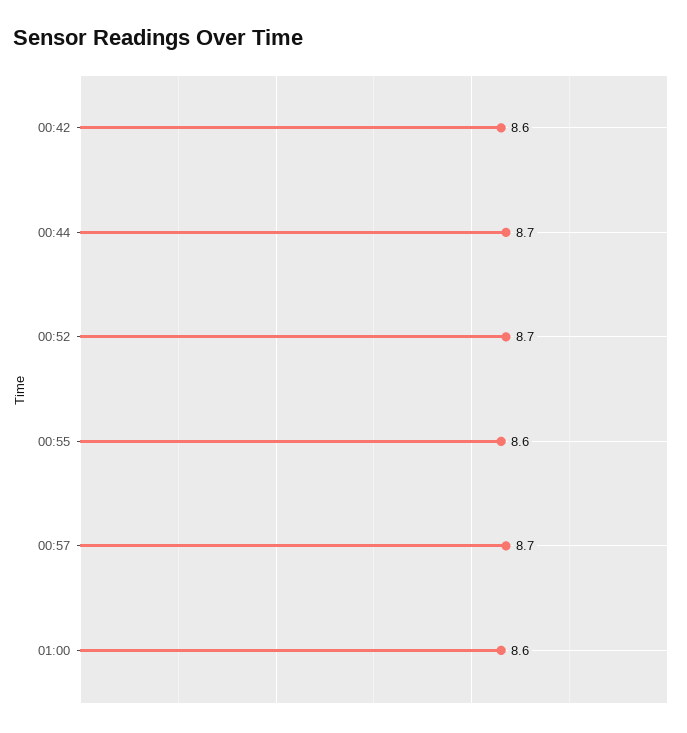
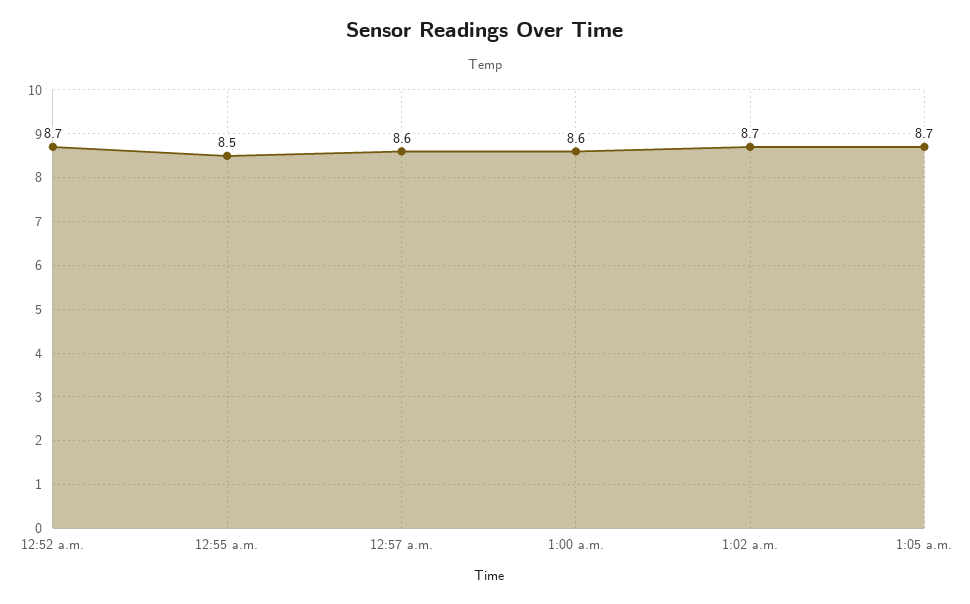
00:42: 8.6 -> none
00:44: 8.7 -> none
00:55: 8.6 -> 8.5
00:57: 8.7 -> 8.6
1:02 a.m.: none -> 8.7
1:05 a.m.: none -> 8.7

